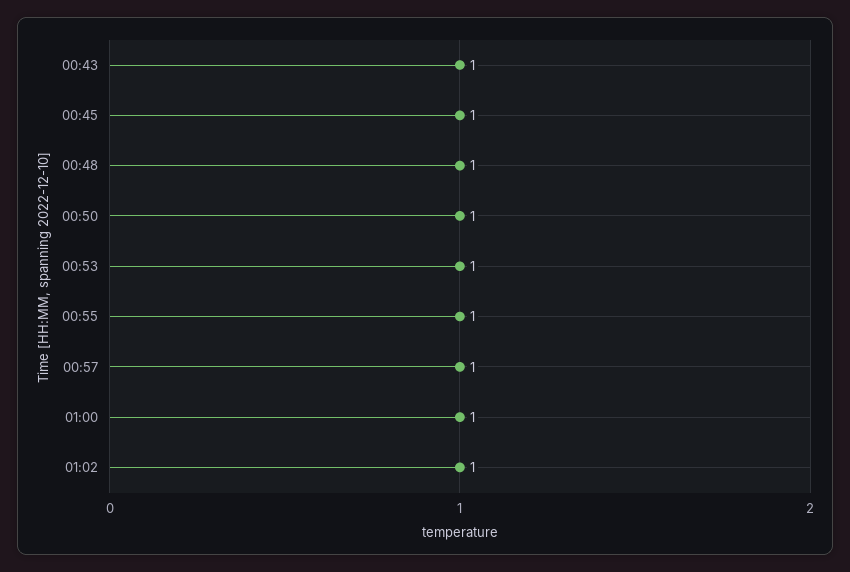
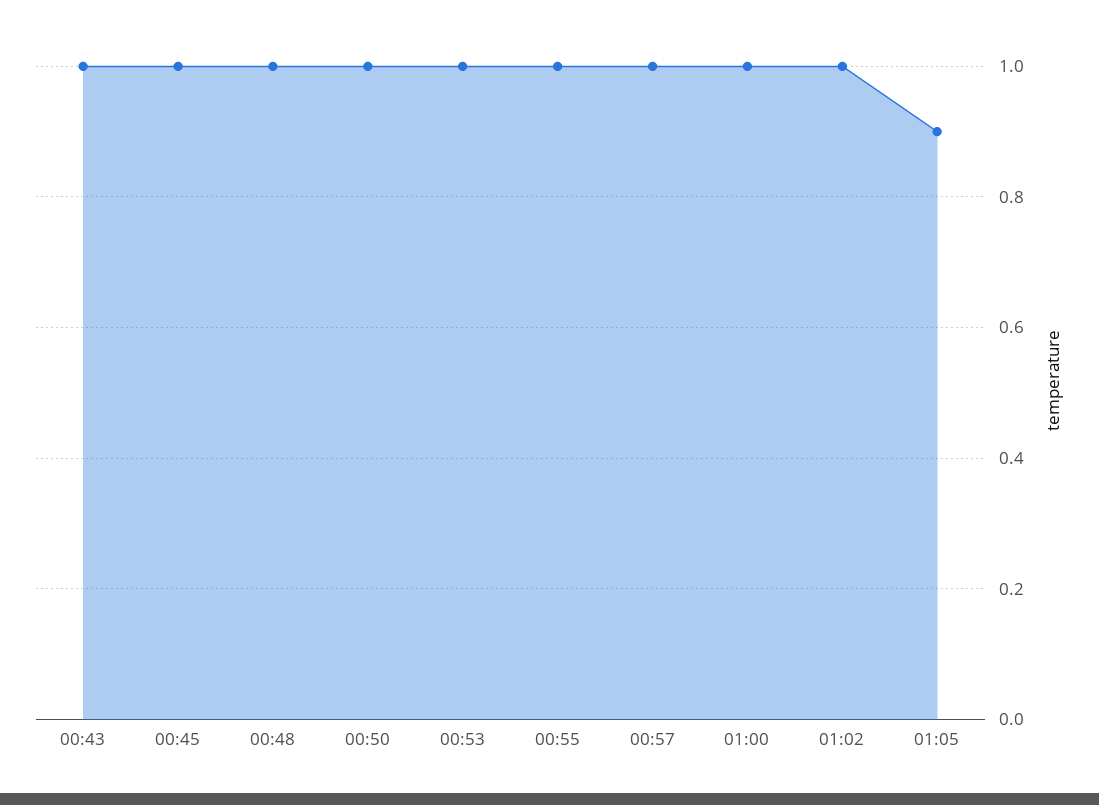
01:05: none -> 0.9

